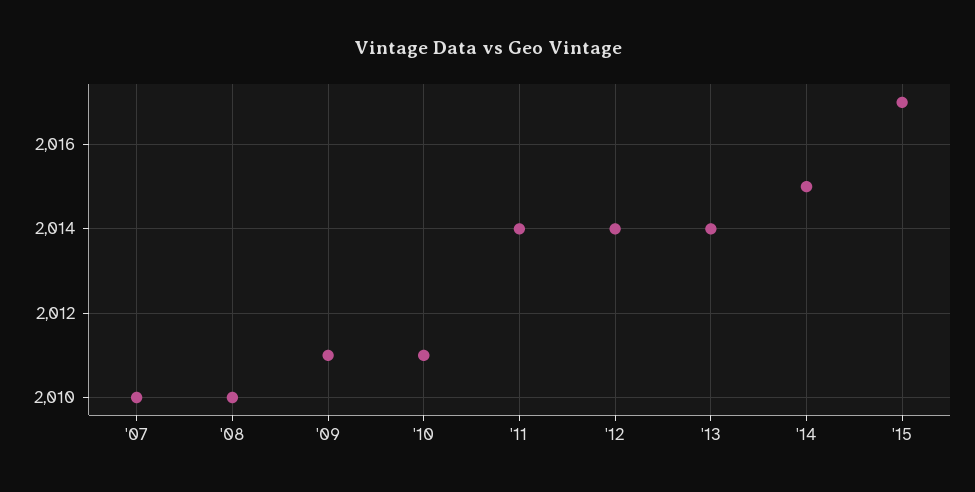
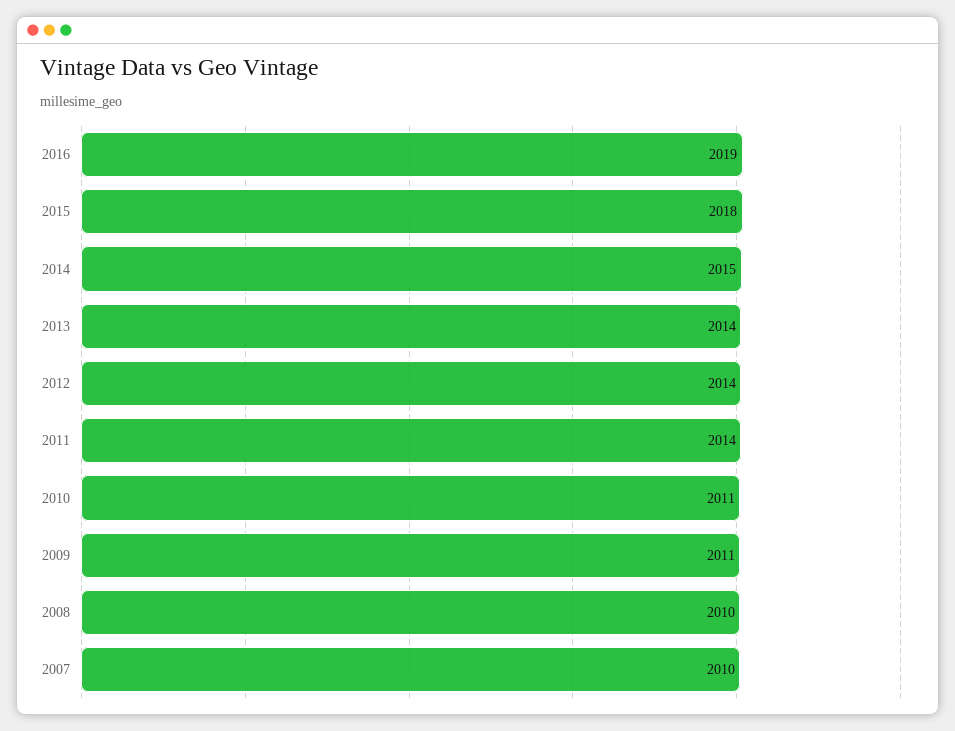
'15: 2017 -> 2018
2016: none -> 2019

